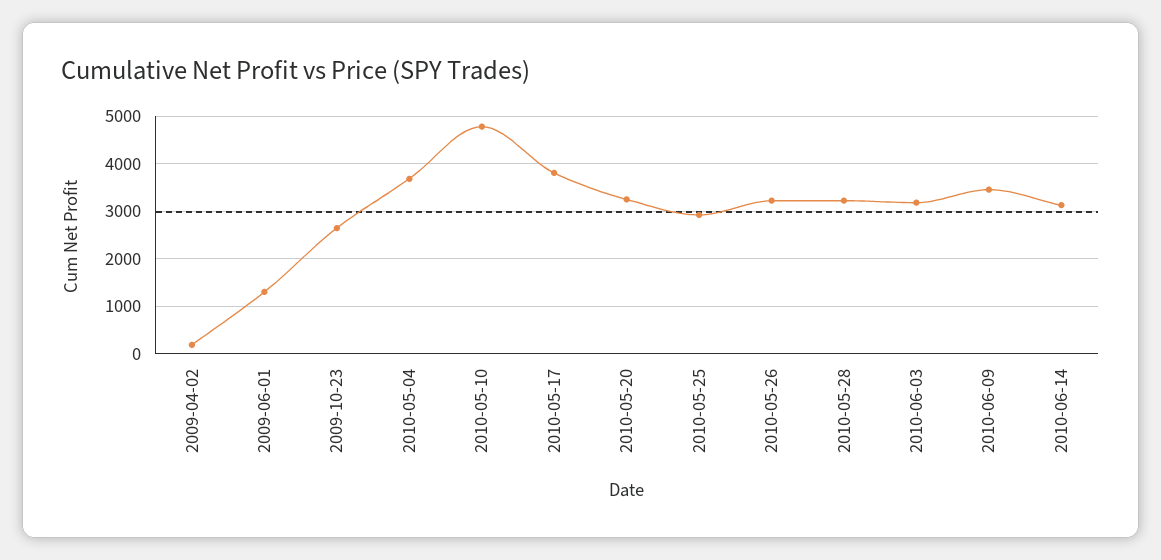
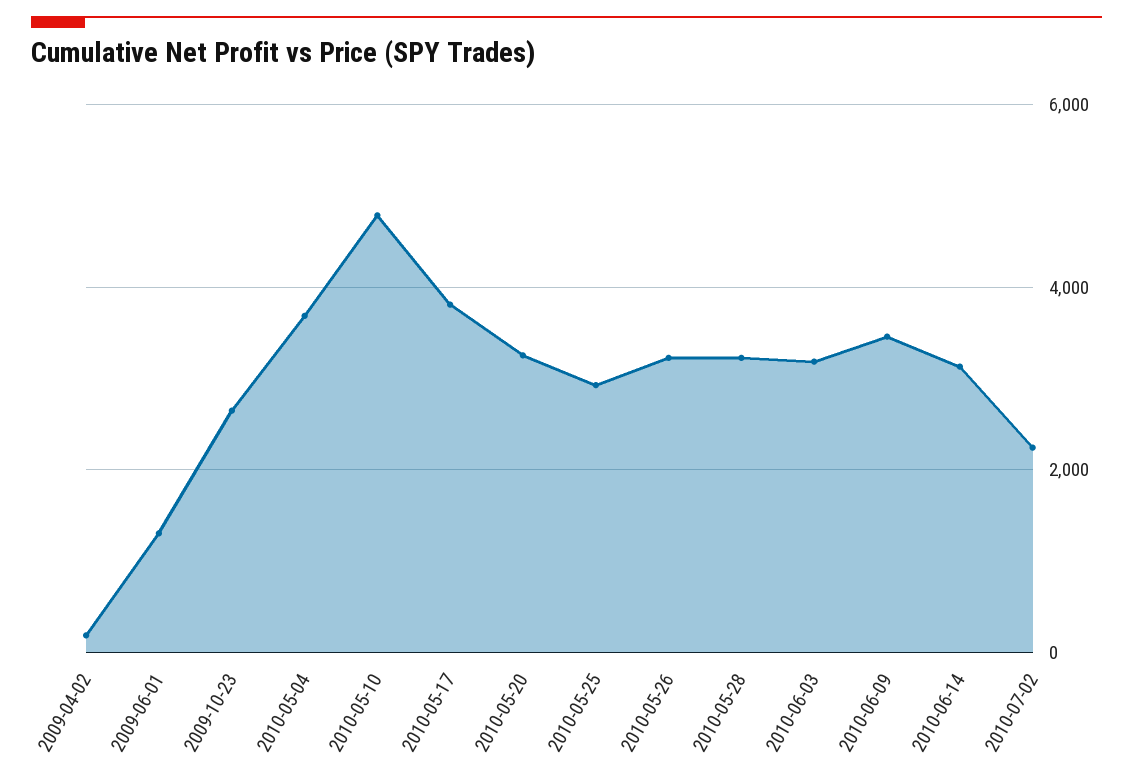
2010-07-02: none -> 2200

